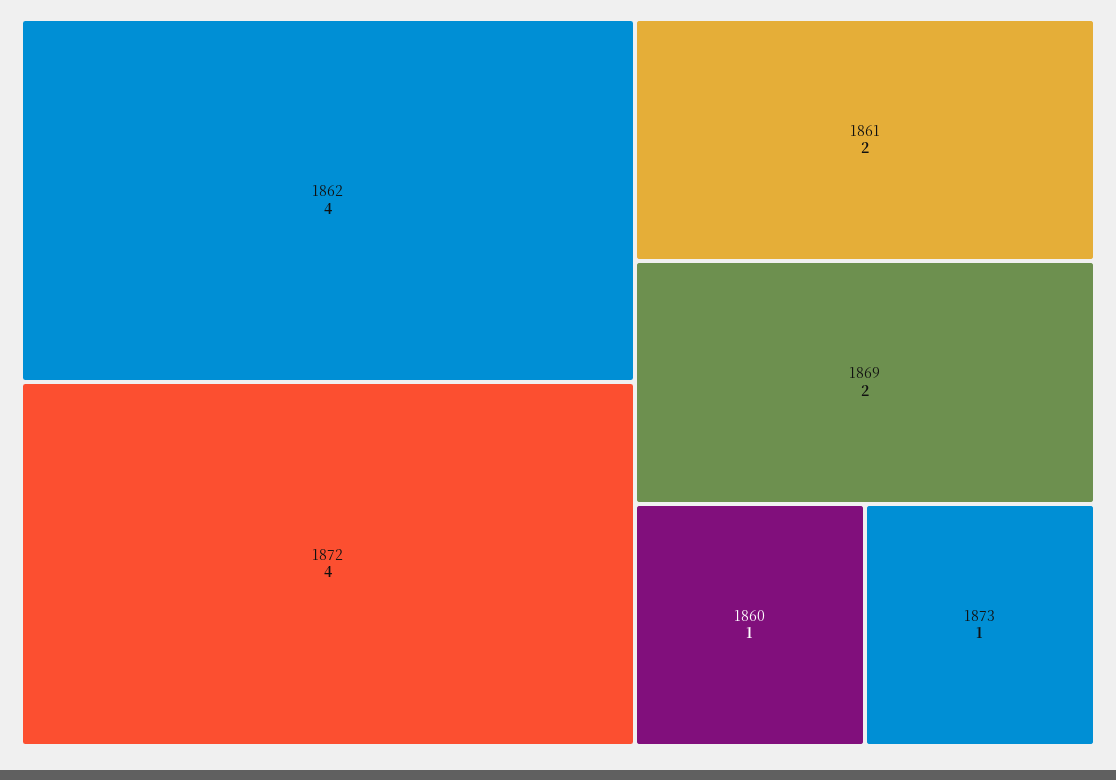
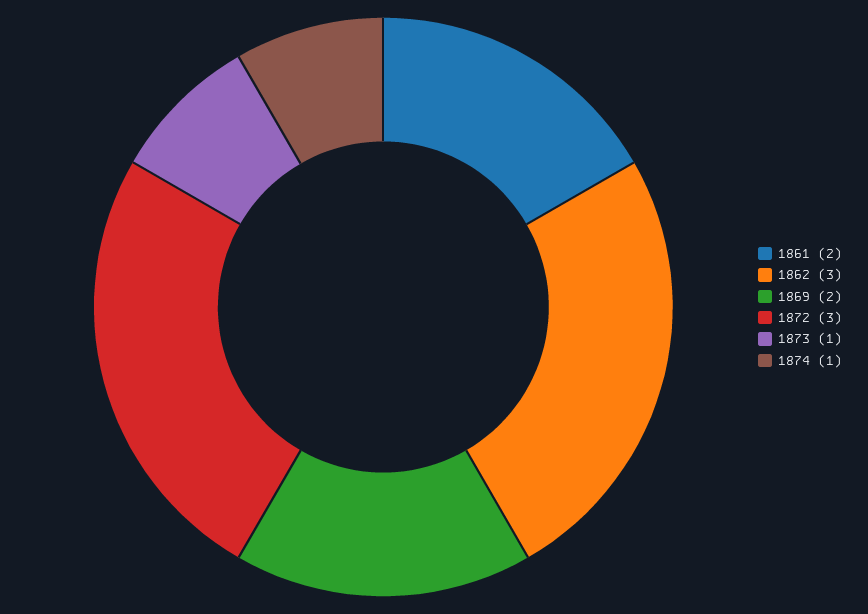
1862: 4 -> 3
1872: 4 -> 3
1860: 1 -> none
1874: none -> 1

